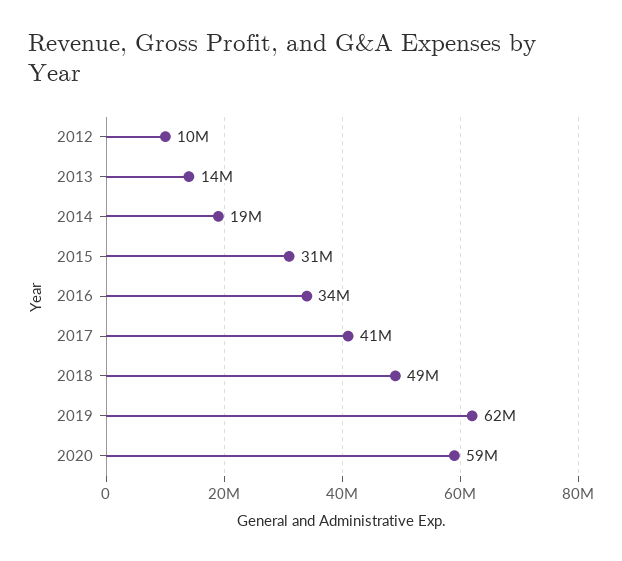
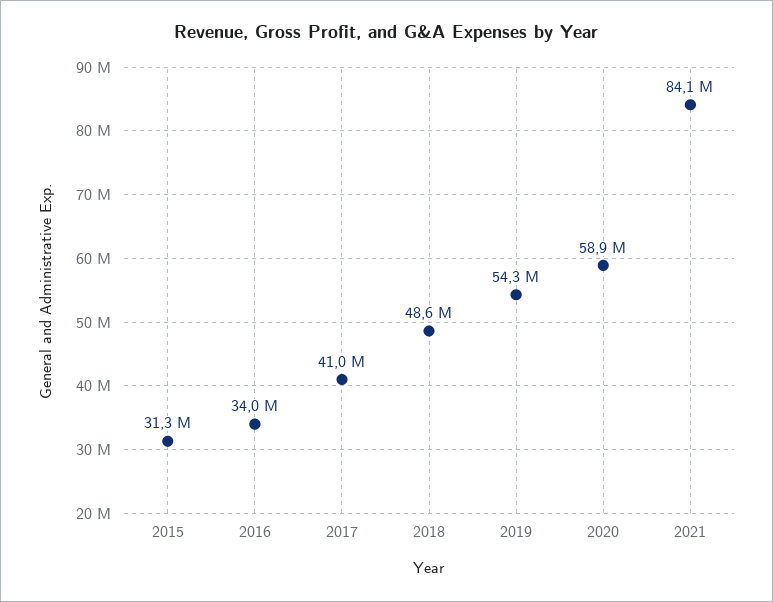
2012: 10000000 -> none
2013: 14000000 -> none
2014: 19000000 -> none
2019: 62000000 -> 54300000
2021: none -> 84100000

